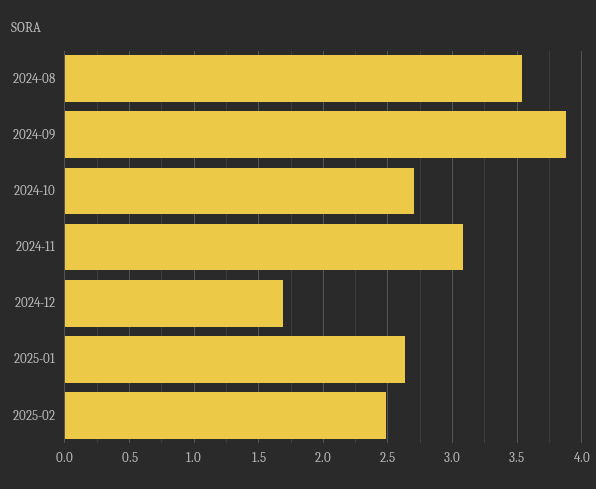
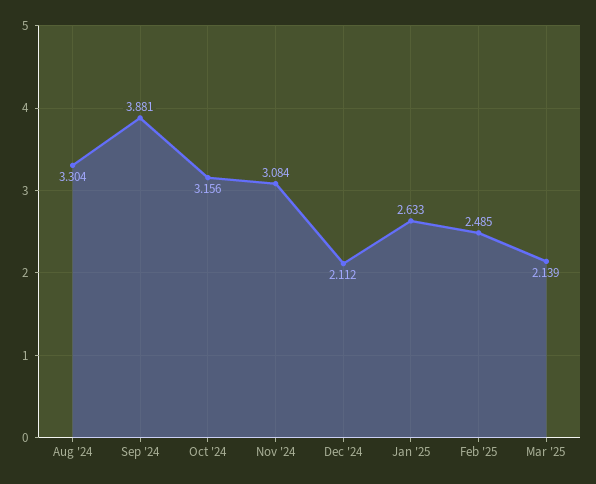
2024-08: 3.55 -> 3.304
2024-10: 2.7 -> 3.156
2024-12: 1.7 -> 2.112
Mar '25: none -> 2.139

